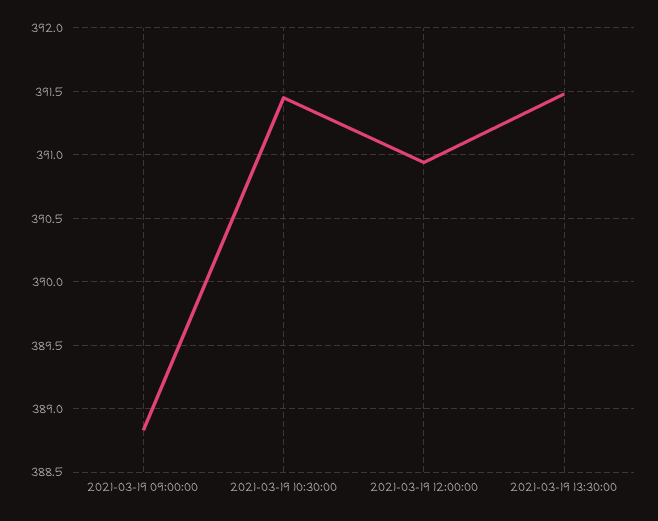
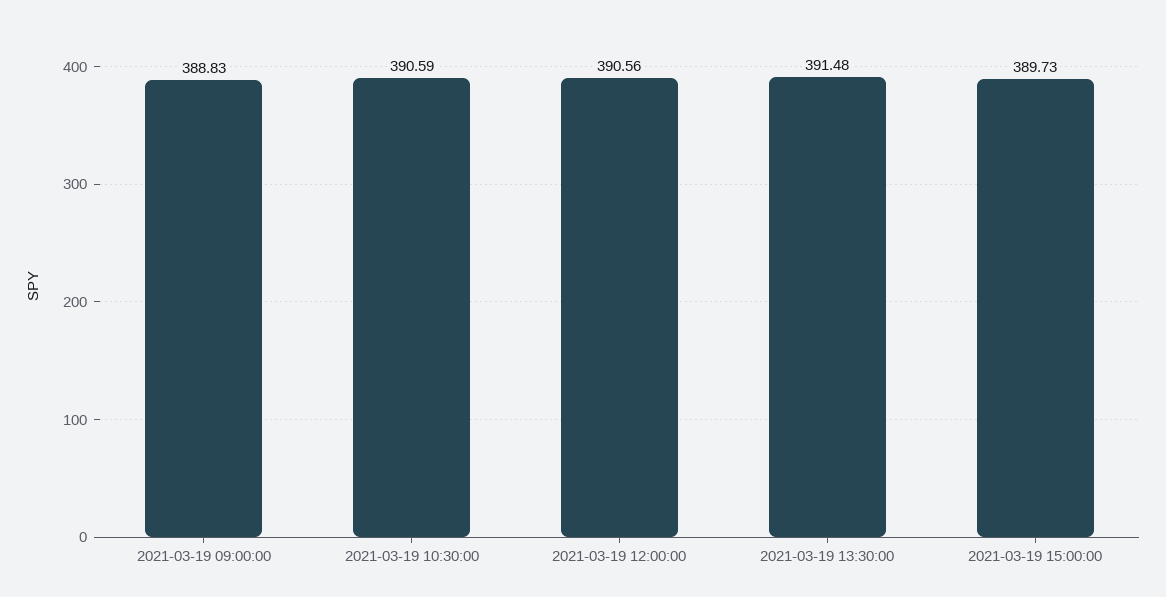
2021-03-19 10:30:00: 391.45 -> 390.59
2021-03-19 12:00:00: 390.95 -> 390.56
2021-03-19 15:00:00: none -> 389.73

